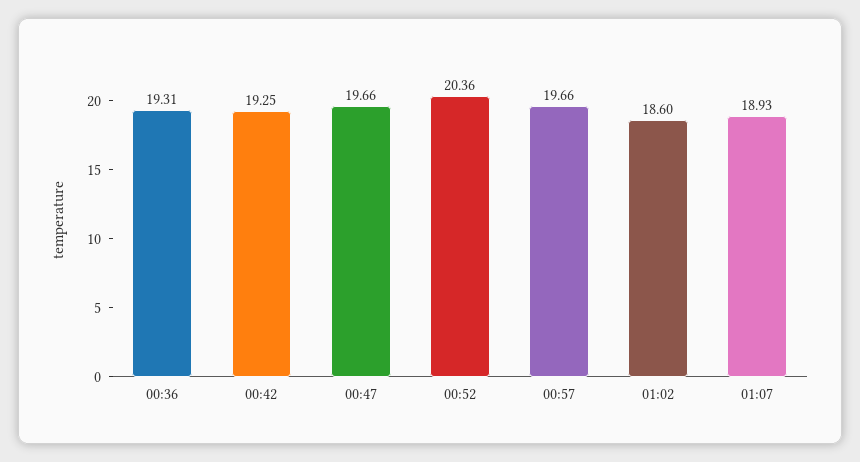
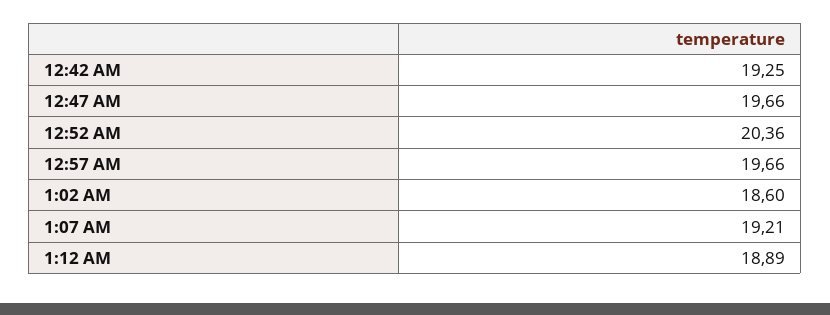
00:36: 19.31 -> none
01:07: 18.93 -> 19.21
1:12 AM: none -> 18.89

